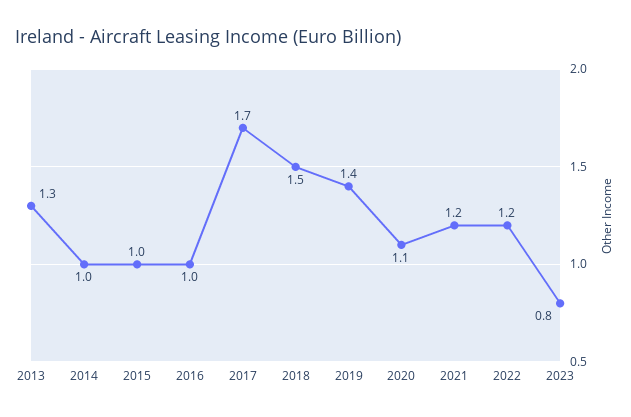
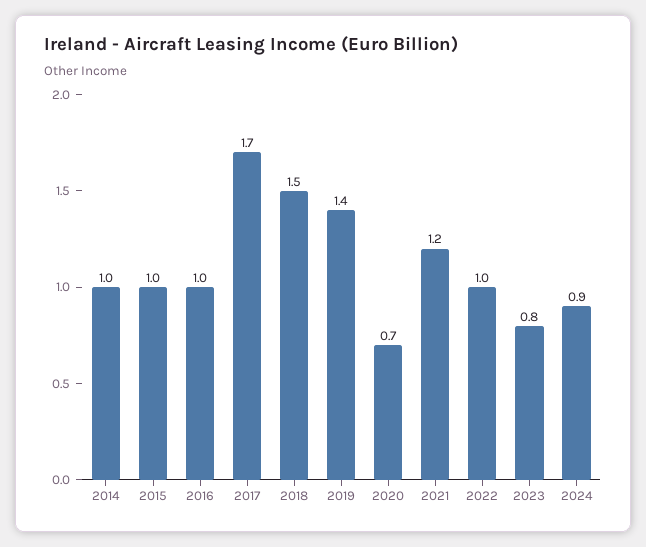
2013: 1.3 -> none
2020: 1.1 -> 0.7
2022: 1.2 -> 1
2024: none -> 0.9

